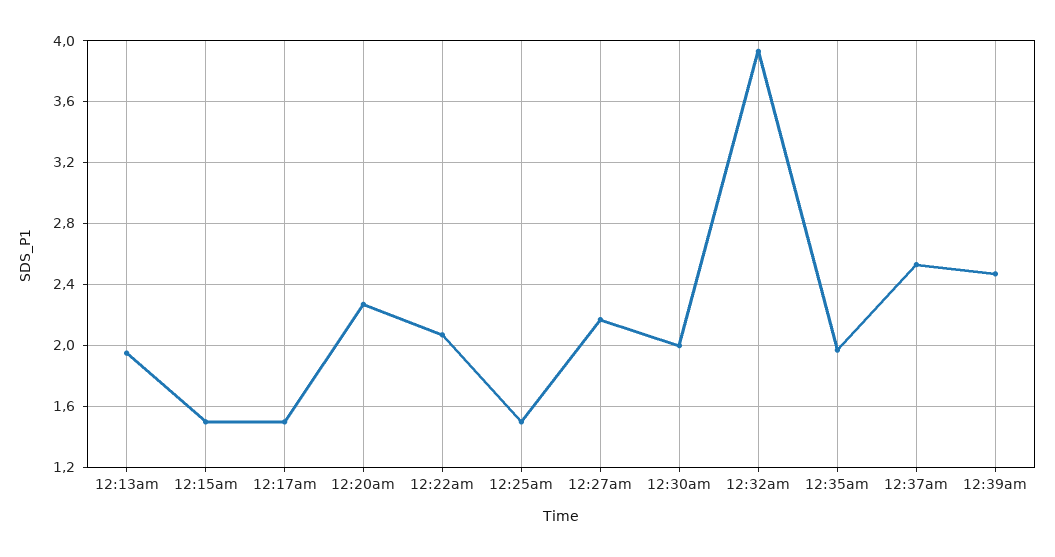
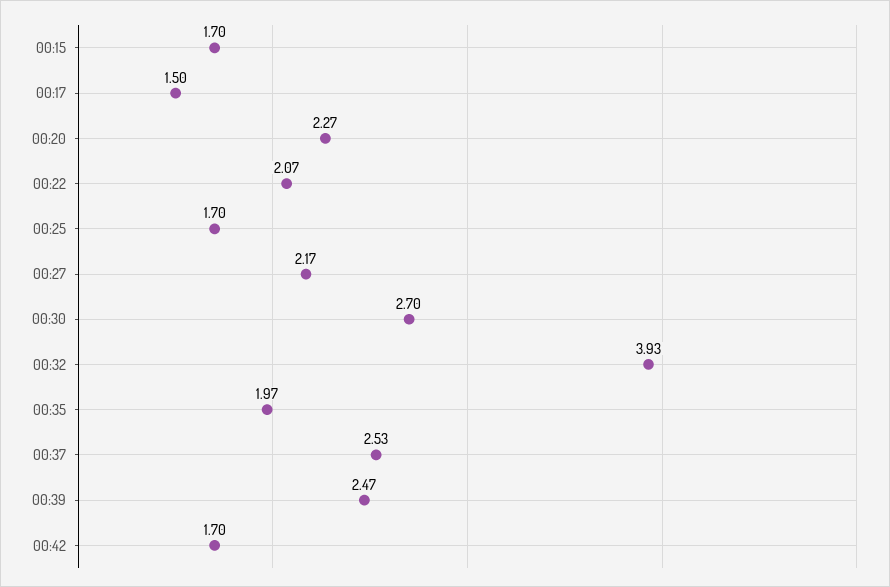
12:13am: 1.95 -> none
12:15am: 1.5 -> 1.7
12:25am: 1.5 -> 1.7
12:30am: 2 -> 2.7
00:42: none -> 1.7

